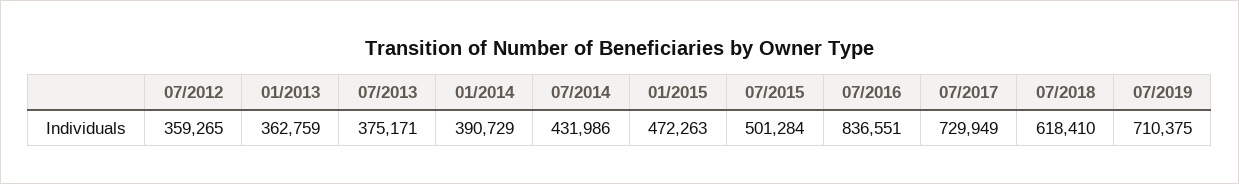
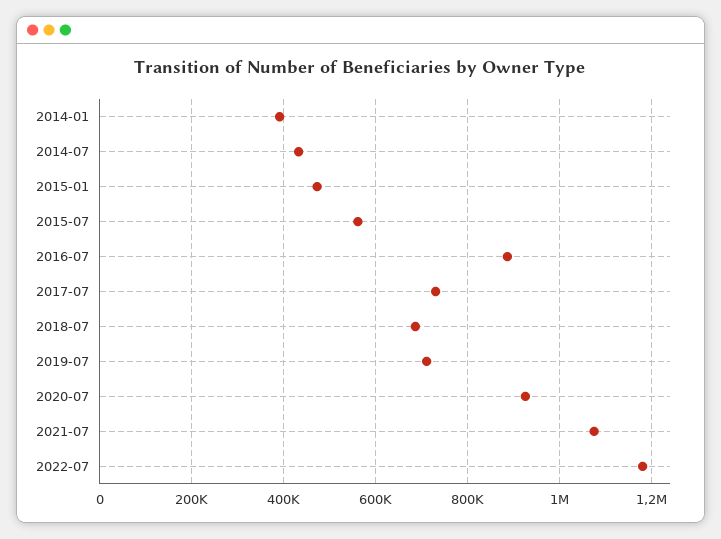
07/2012: 359265 -> none
01/2013: 362759 -> none
07/2013: 375171 -> none
07/2015: 501284 -> 560000
07/2016: 836551 -> 880000
07/2018: 618410 -> 680000
2020-07: none -> 920000
2021-07: none -> 1080000
2022-07: none -> 1180000

